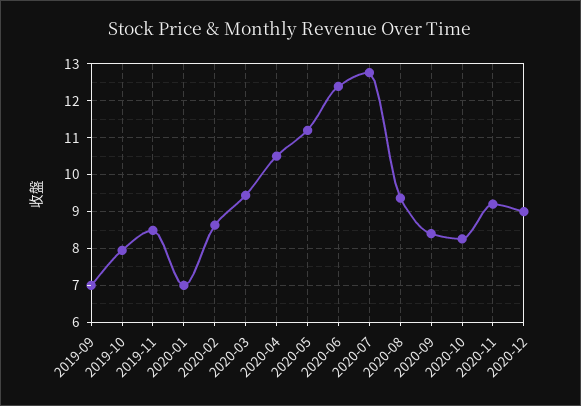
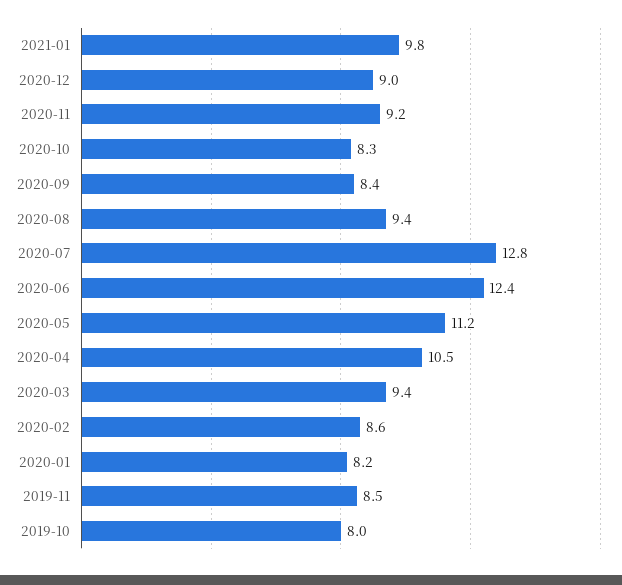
2019-09: 7 -> none
2020-01: 7 -> 8.2
2021-01: none -> 9.8

